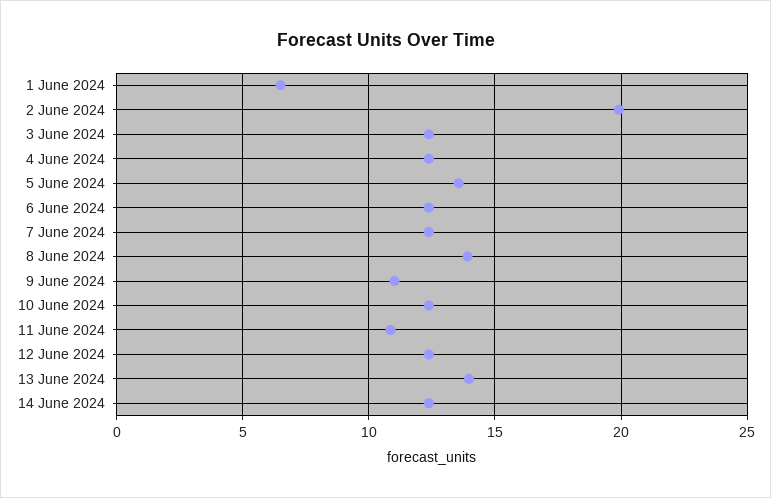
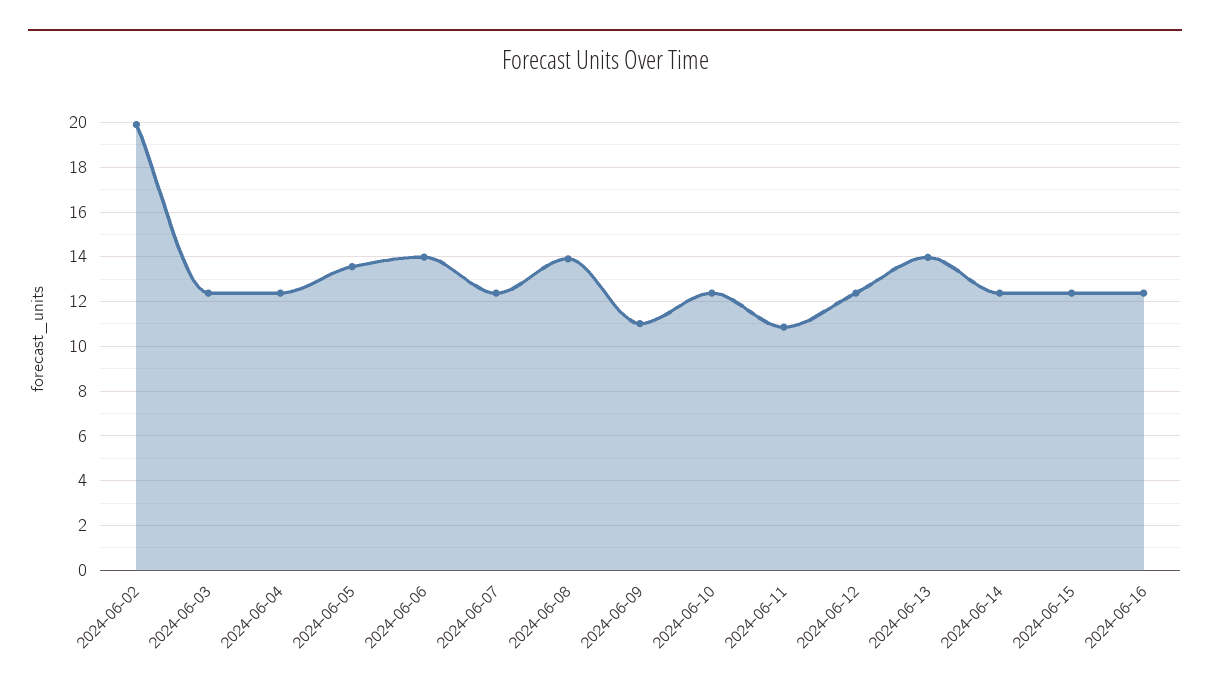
1 June 2024: 6.5 -> none
6 June 2024: 12.5 -> 14
2024-06-15: none -> 12.5
2024-06-16: none -> 12.5

